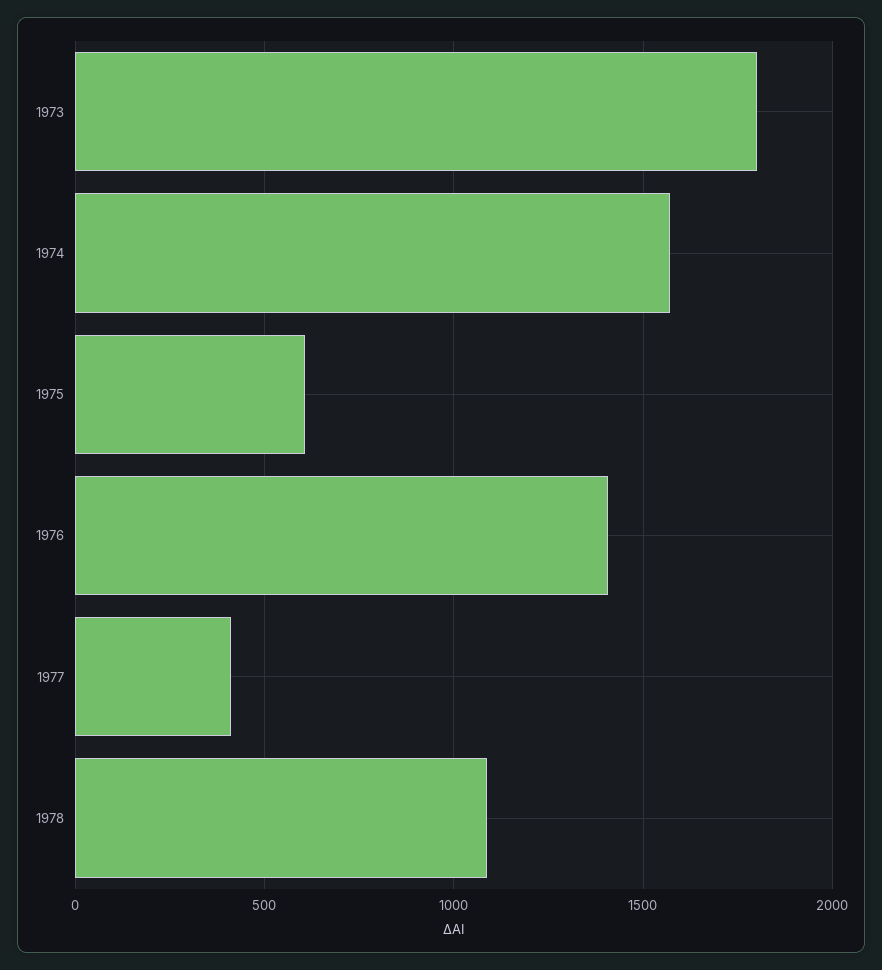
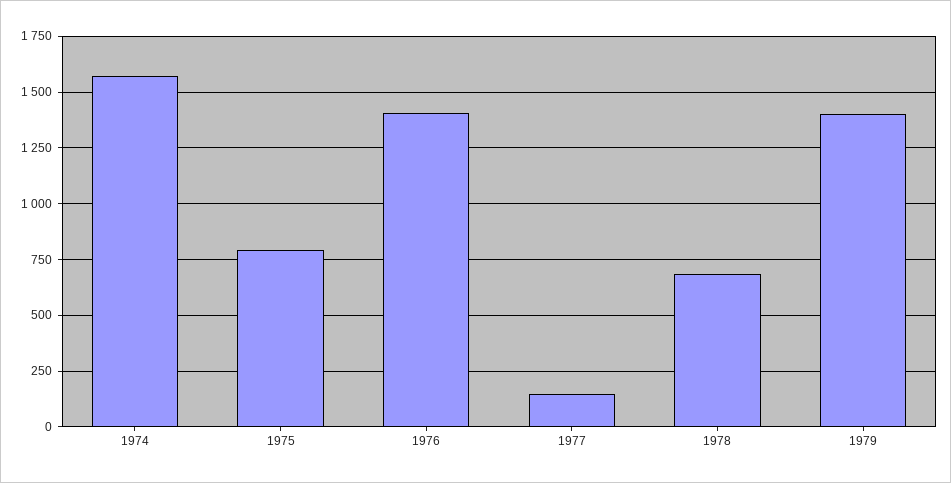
1973: 1800 -> none
1975: 600 -> 800
1977: 400 -> 150
1978: 1100 -> 700
1979: none -> 1400

